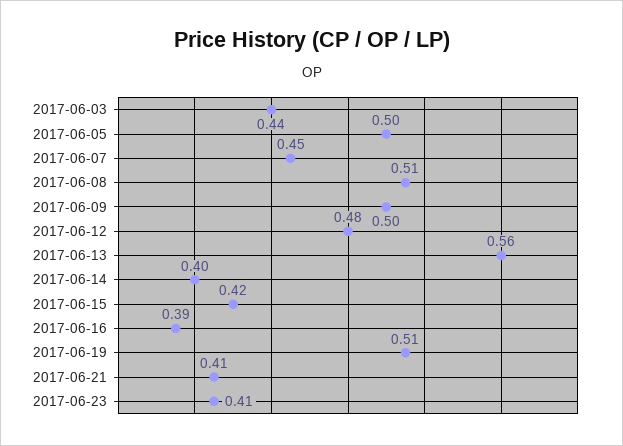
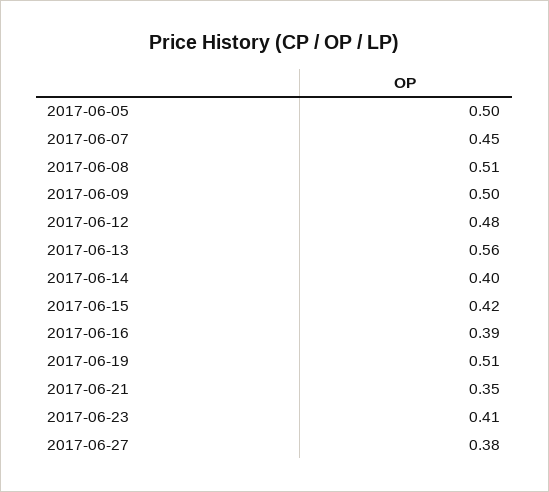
2017-06-03: 0.44 -> none
2017-06-21: 0.41 -> 0.35
2017-06-27: none -> 0.38

